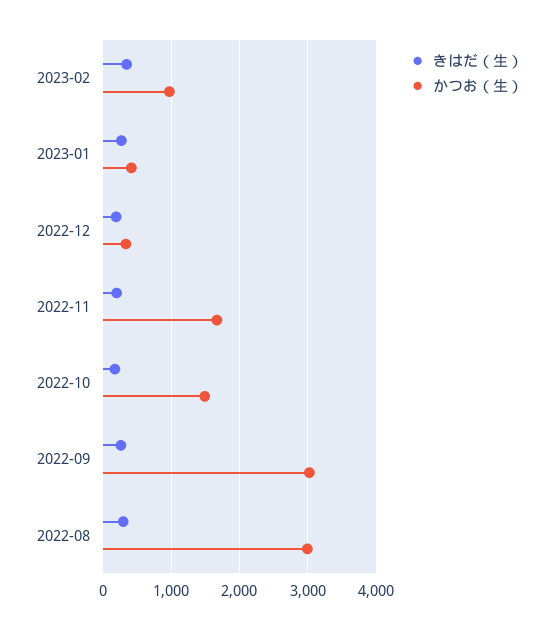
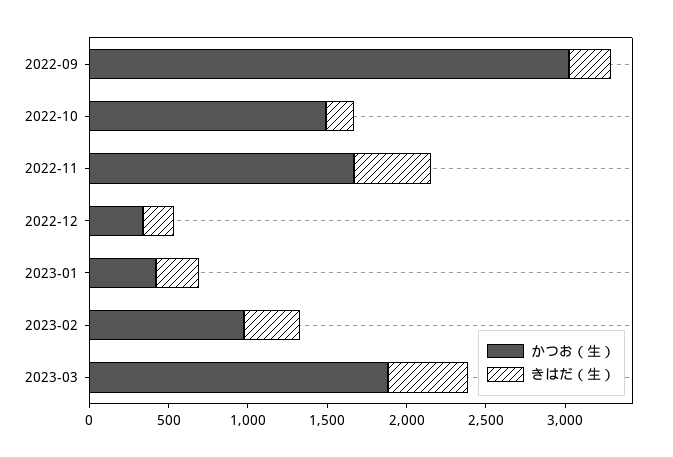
きはだ（生）, 2022-11: 200 -> 500
きはだ（生）, 2022-08: 300 -> none
かつお（生）, 2022-08: 3000 -> none
かつお（生）, 2023-03: none -> 1900
きはだ（生）, 2023-03: none -> 500

